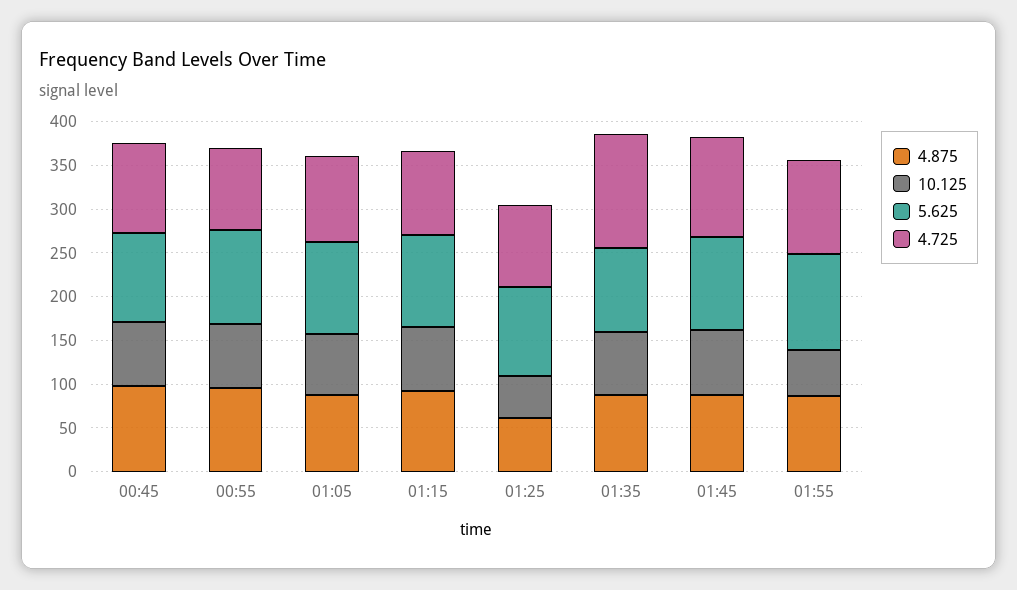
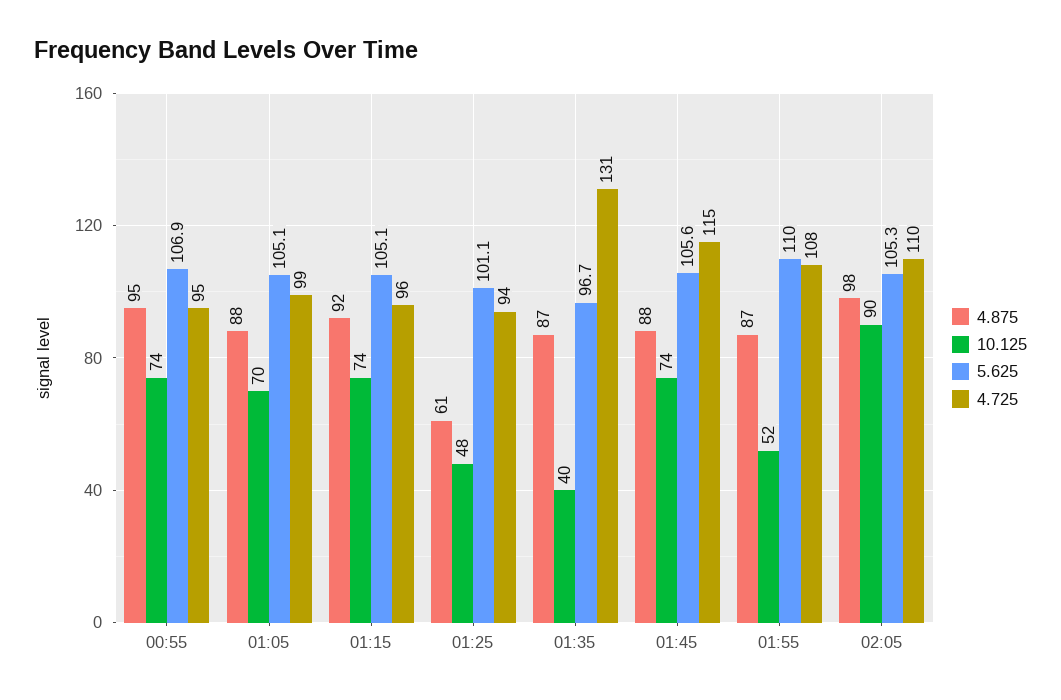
4.875, 00:45: 100 -> none
10.125, 00:45: 70 -> none
5.625, 00:45: 100 -> none
4.725, 00:45: 100 -> none
10.125, 01:35: 70 -> 40
4.875, 02:05: none -> 98
10.125, 02:05: none -> 90
5.625, 02:05: none -> 105.3
4.725, 02:05: none -> 110

